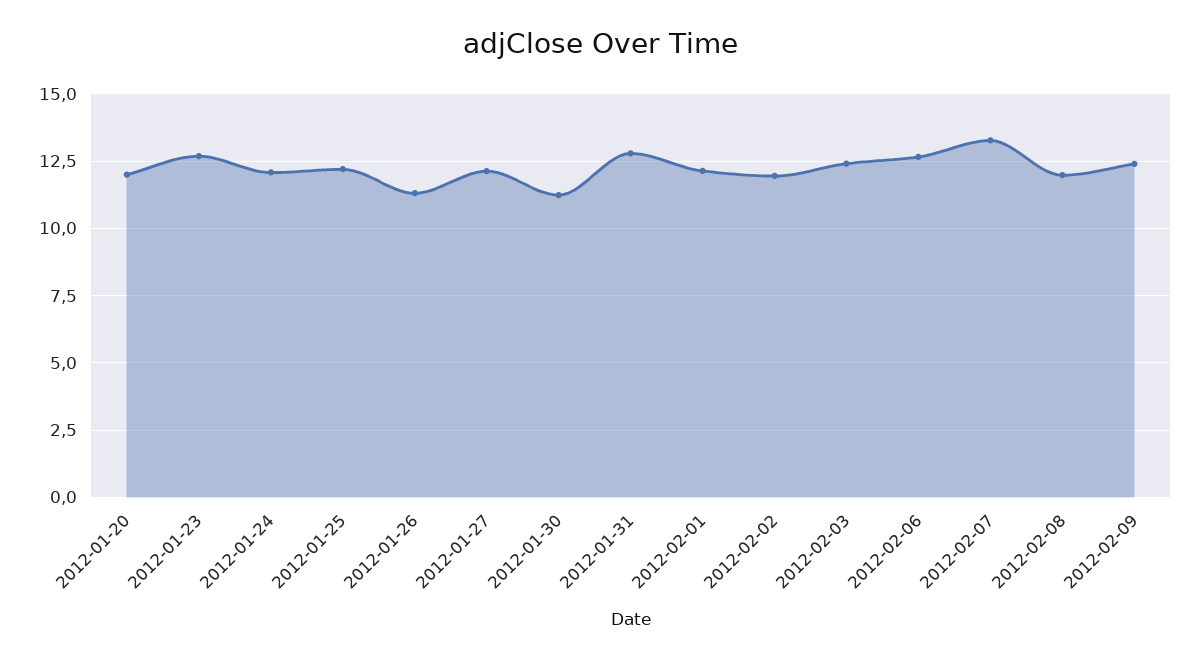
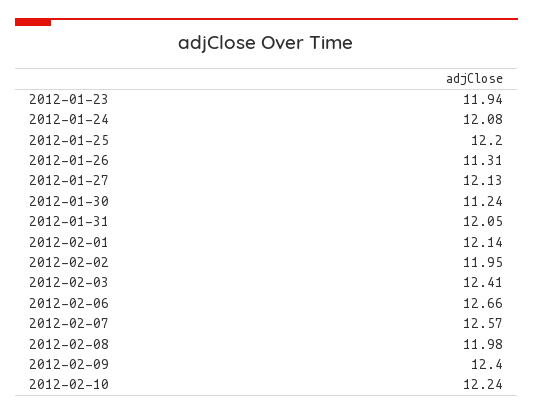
2012-01-20: 12 -> none
2012-01-23: 12.75 -> 11.94
2012-01-31: 12.75 -> 12.05
2012-02-07: 13.25 -> 12.57
2012-02-10: none -> 12.24

